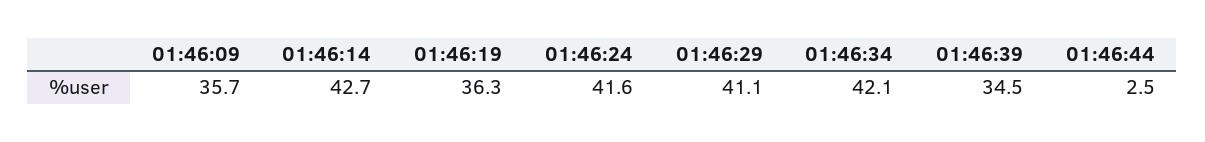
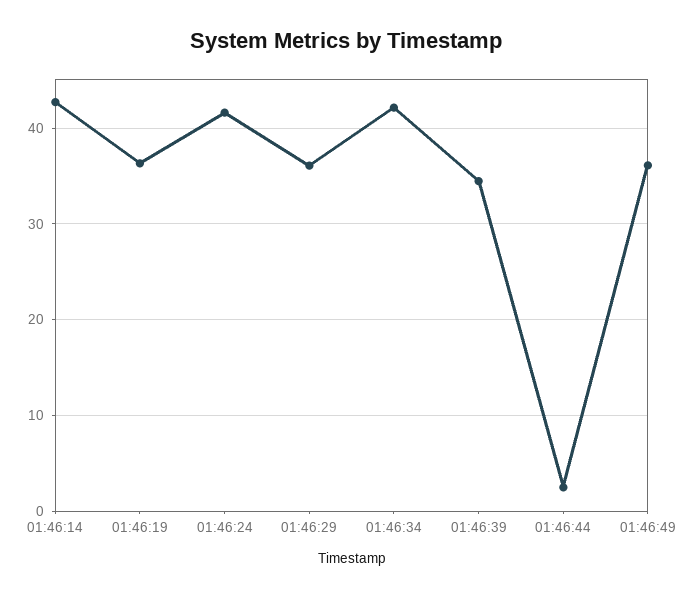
01:46:09: 35.7 -> none
01:46:29: 41.1 -> 36
01:46:49: none -> 36

